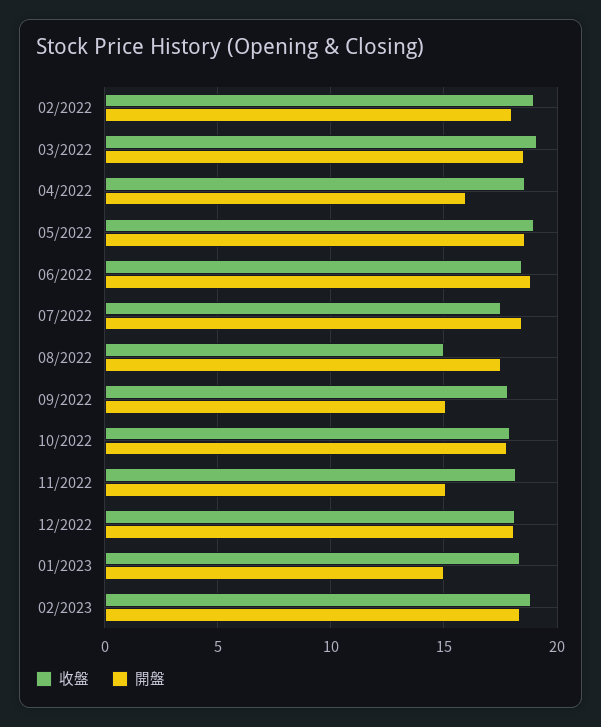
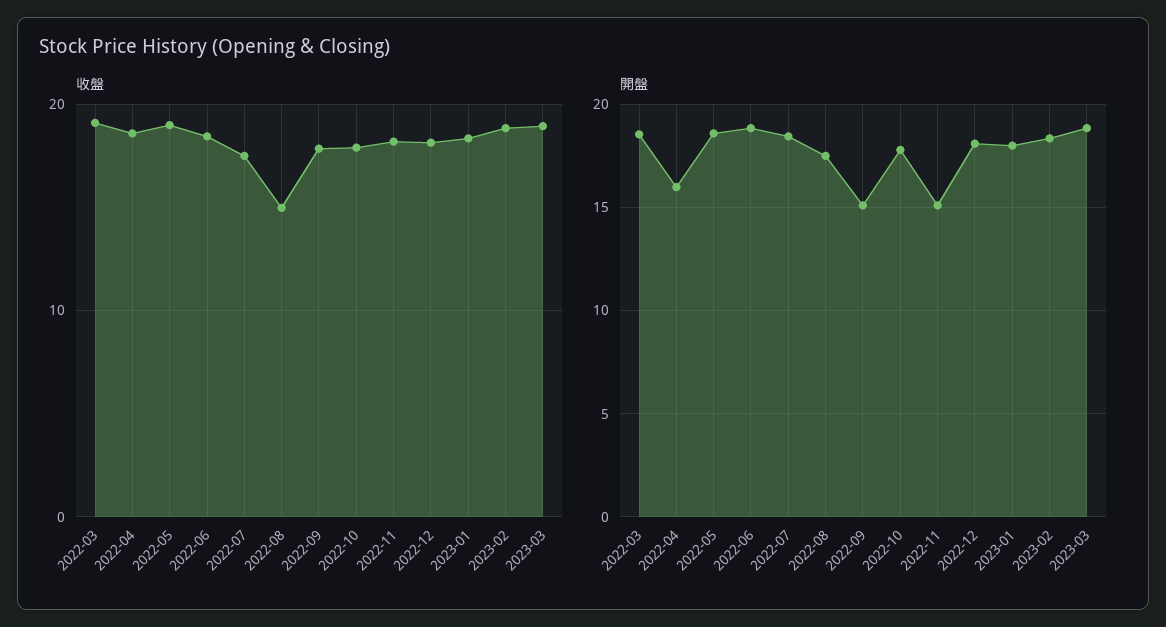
收盤, 02/2022: 19 -> none
開盤, 02/2022: 18 -> none
開盤, 01/2023: 15 -> 18
收盤, 2023-03: none -> 19
開盤, 2023-03: none -> 19

